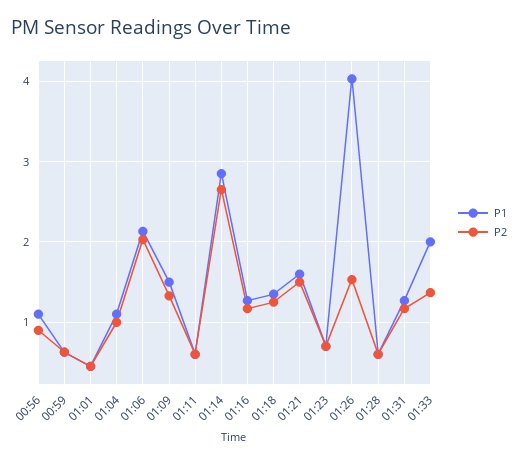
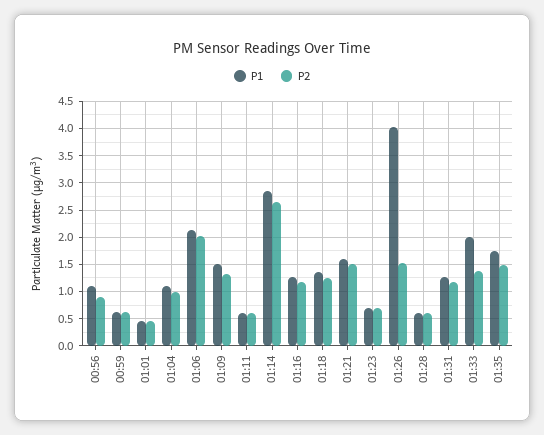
P1, 01:35: none -> 1.75
P2, 01:35: none -> 1.5

